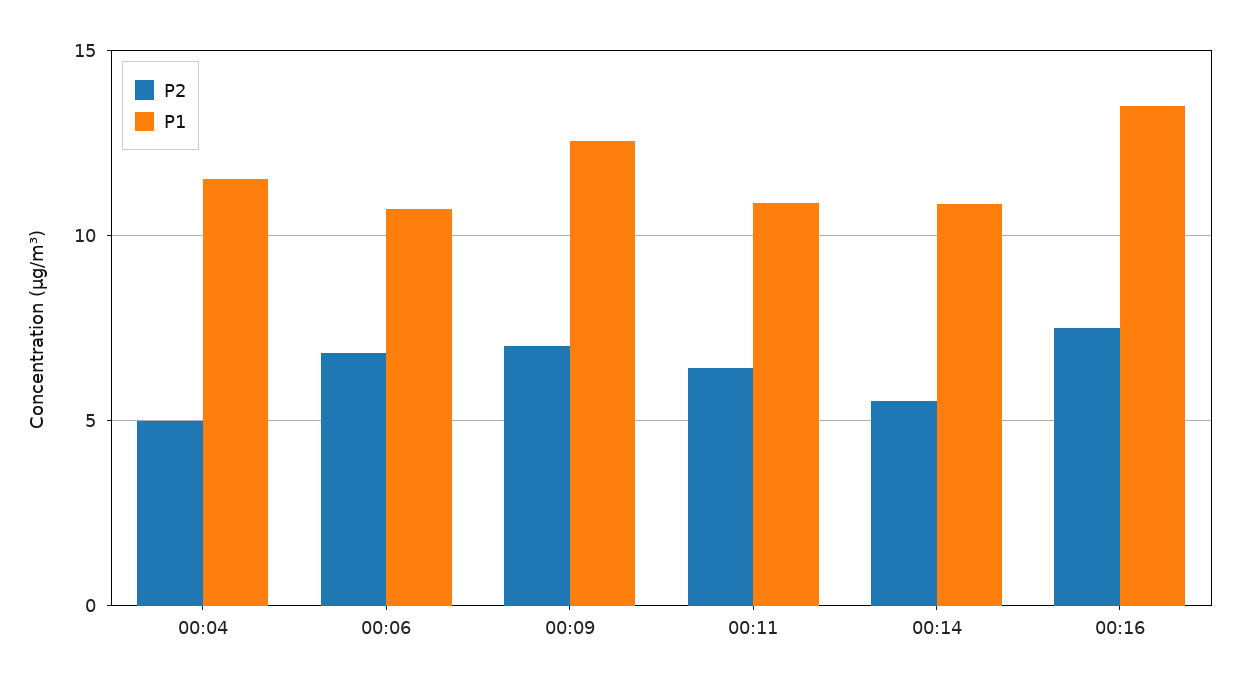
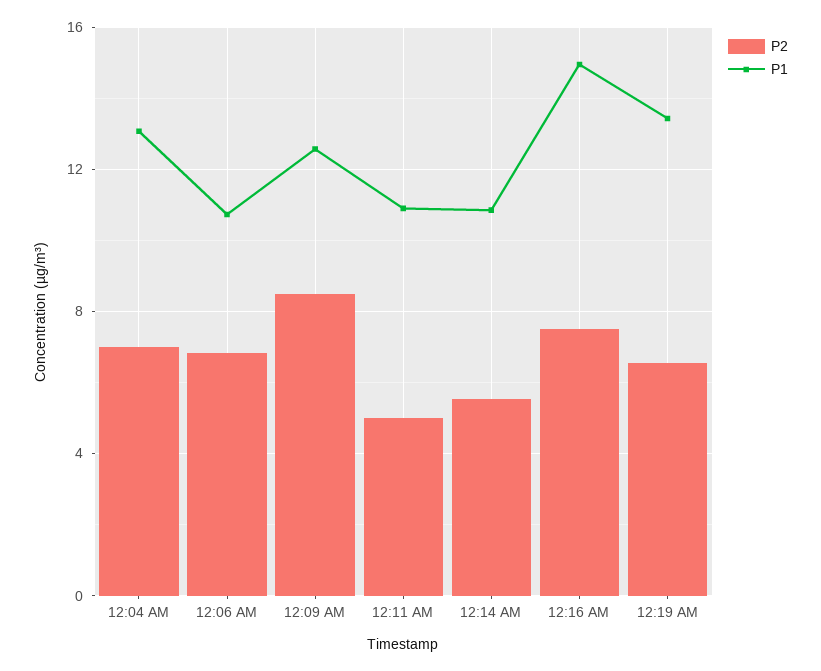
P2, 00:04: 5 -> 7
P1, 00:04: 11.5 -> 13
P2, 00:09: 7 -> 8.5
P2, 00:11: 6.5 -> 5
P1, 00:16: 13.5 -> 15
P2, 12:19 AM: none -> 6.5
P1, 12:19 AM: none -> 13.5

